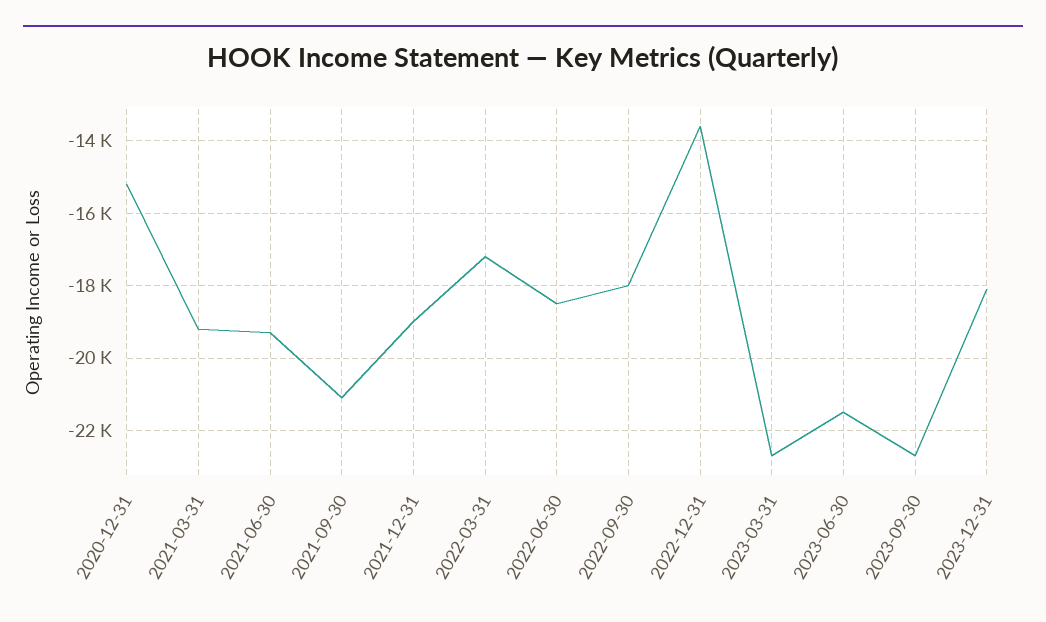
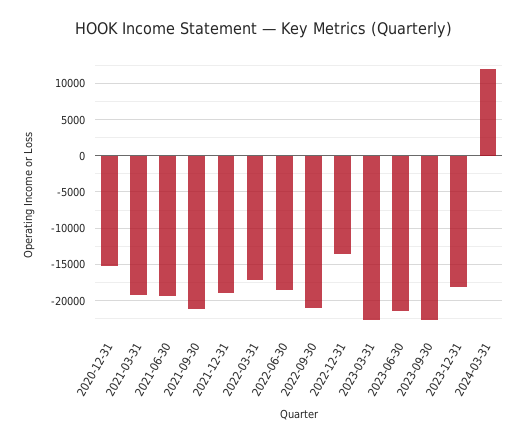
2022-09-30: -18000 -> -21000
2024-03-31: none -> 12000

